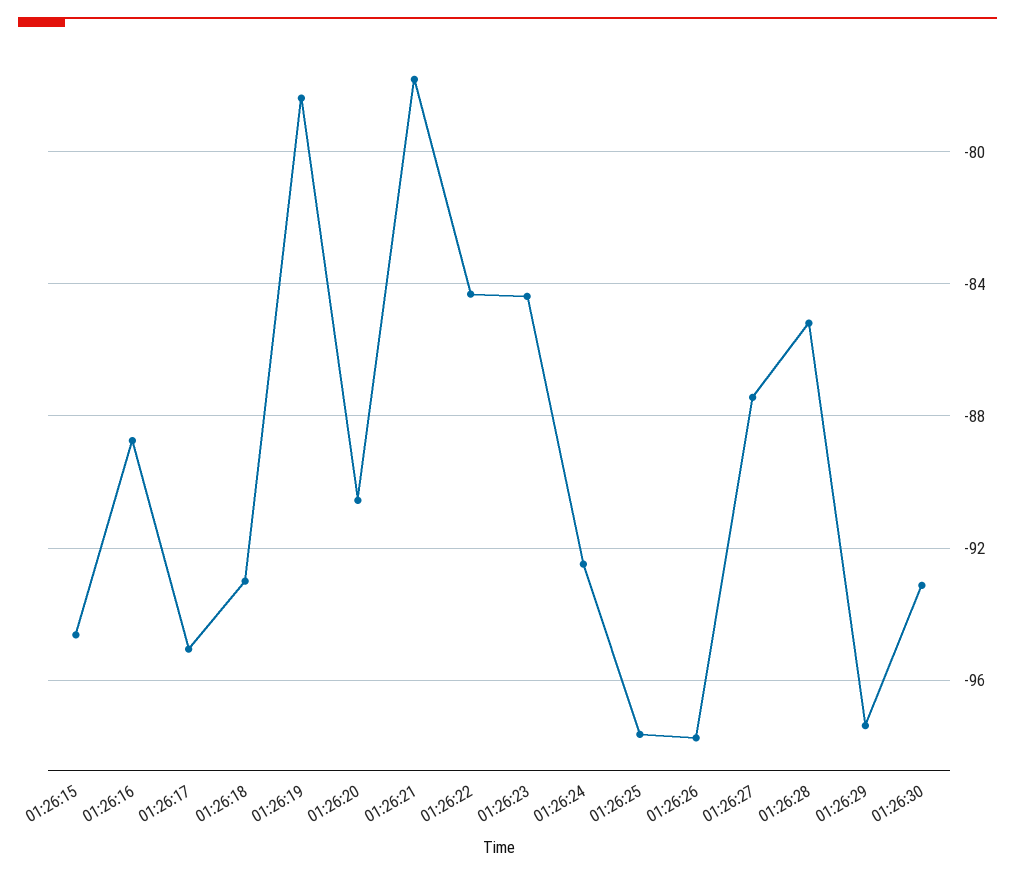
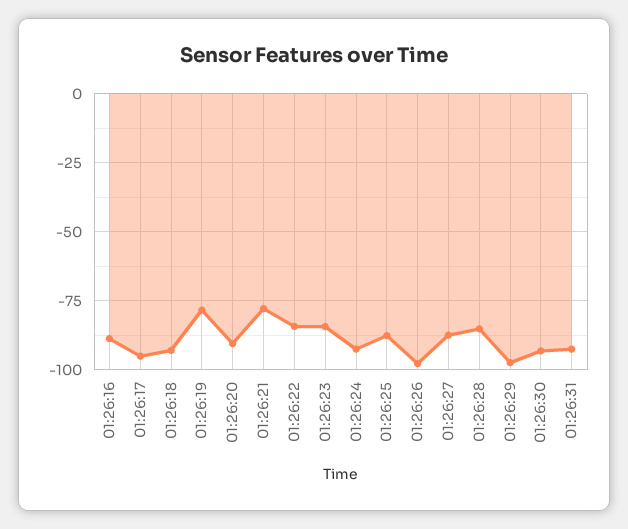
01:26:15: -94.5 -> none
01:26:25: -97.5 -> -87.5
01:26:31: none -> -92.5

